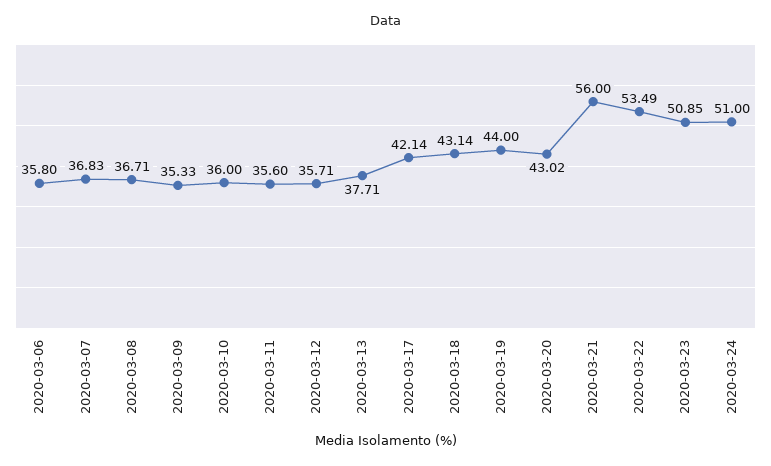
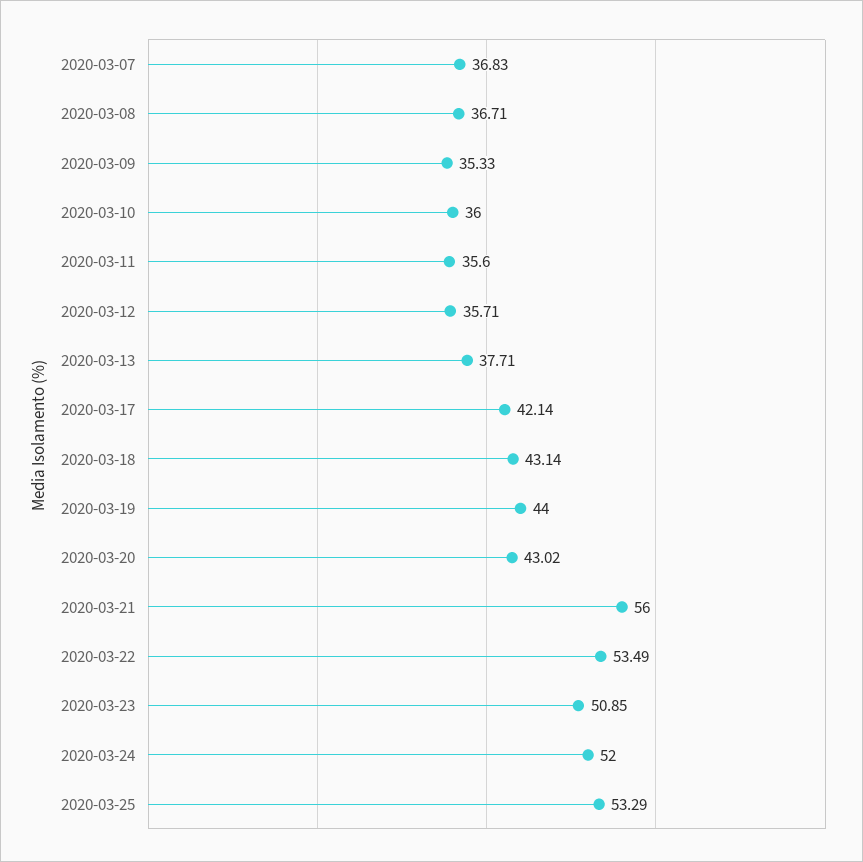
2020-03-06: 35.8 -> none
2020-03-24: 51 -> 52
2020-03-25: none -> 53.29

